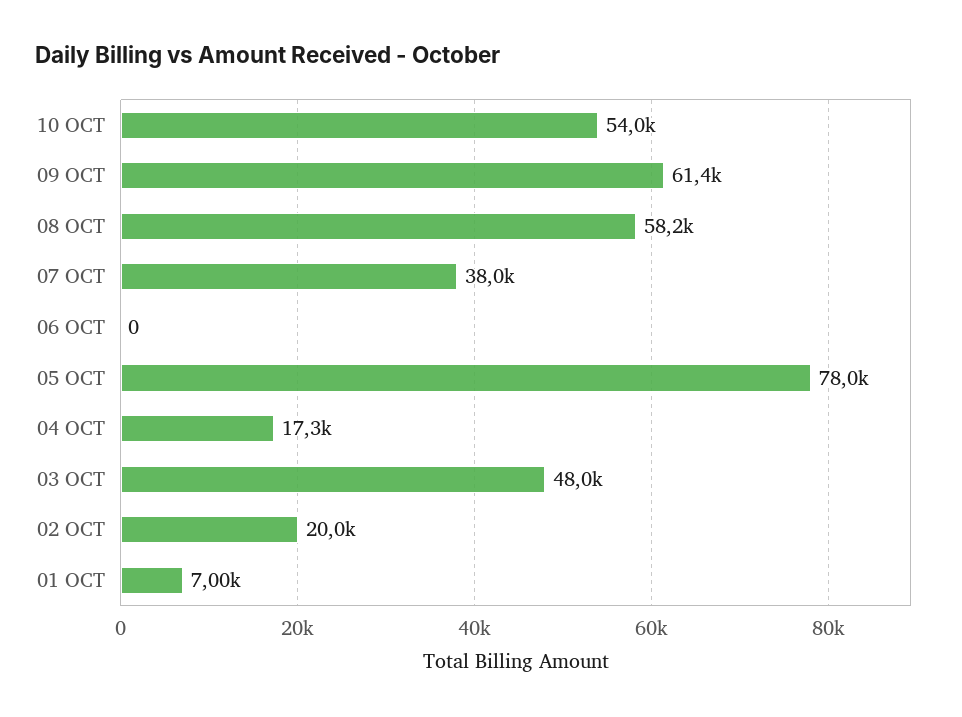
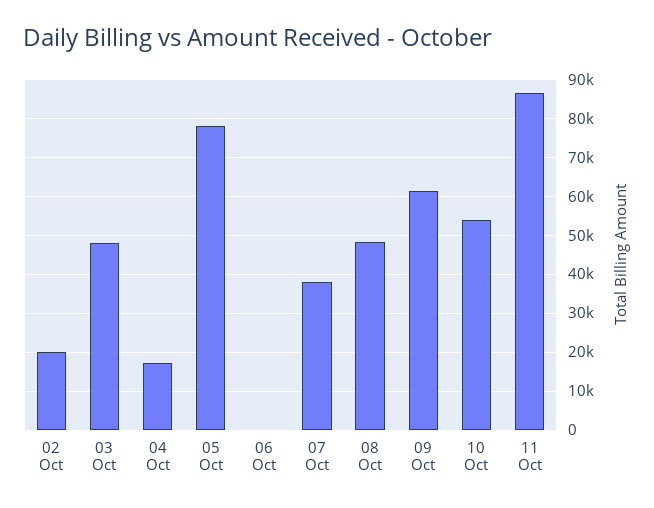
08 OCT: 58200 -> 48000
01 OCT: 7000 -> none
11 Oct: none -> 86000

